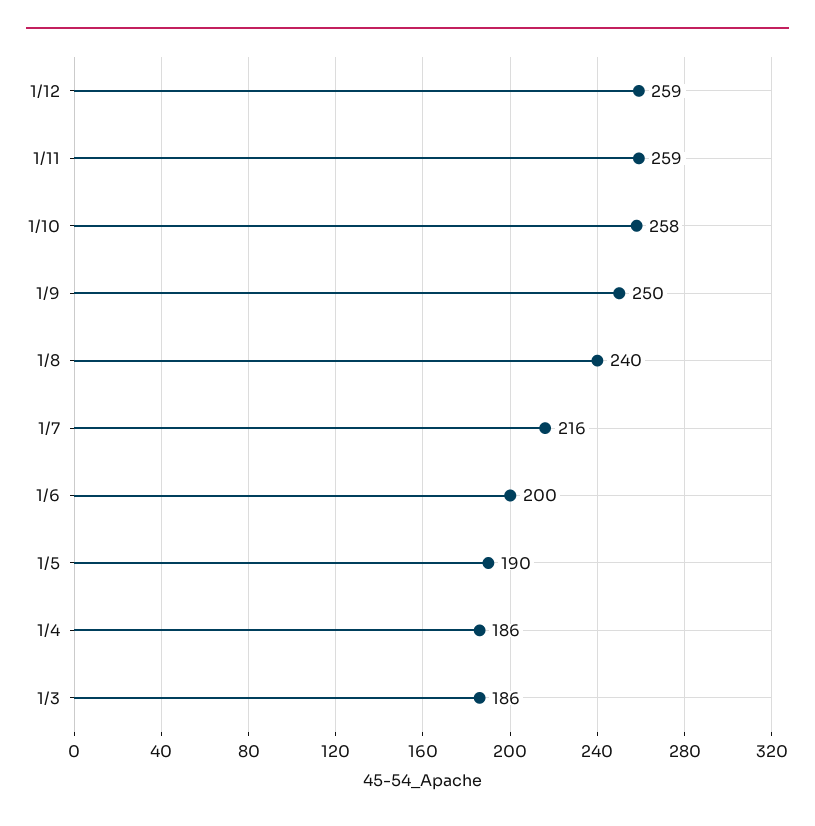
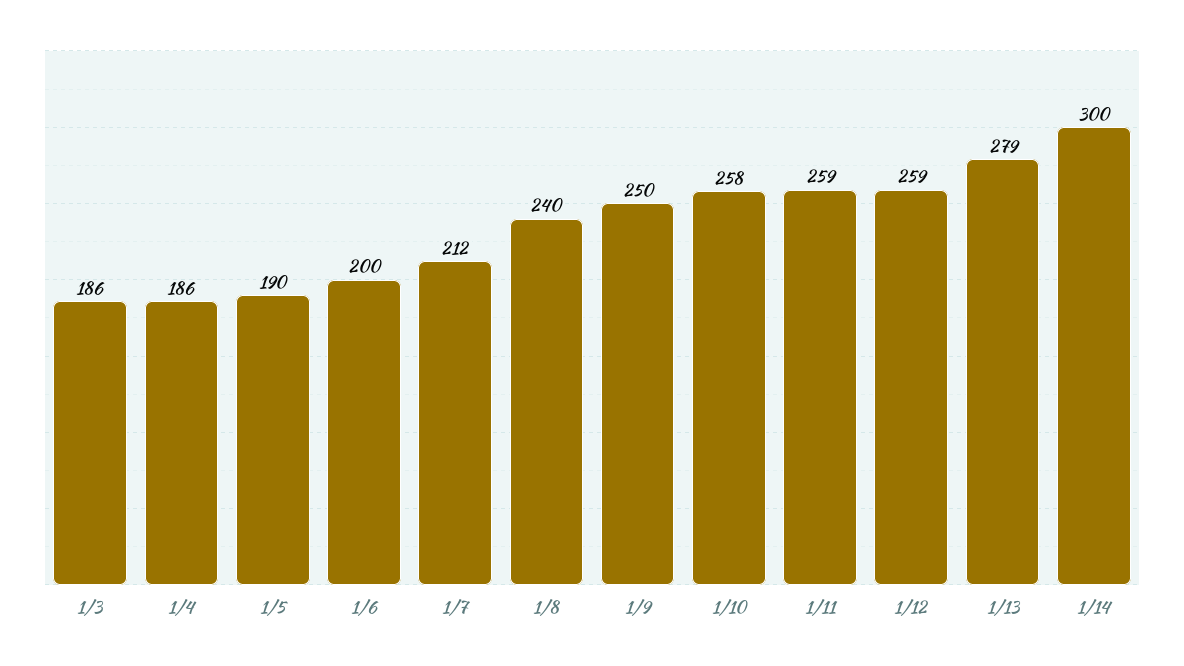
1/7: 216 -> 212
1/13: none -> 279
1/14: none -> 300

